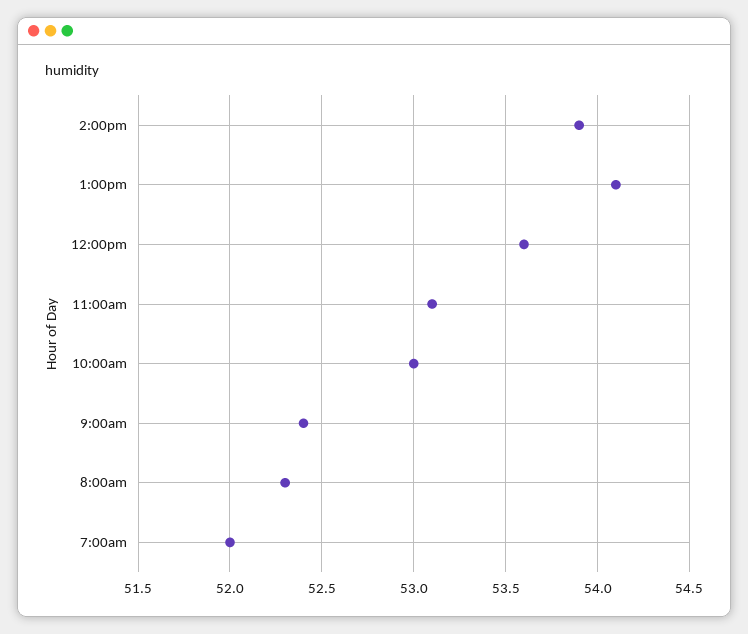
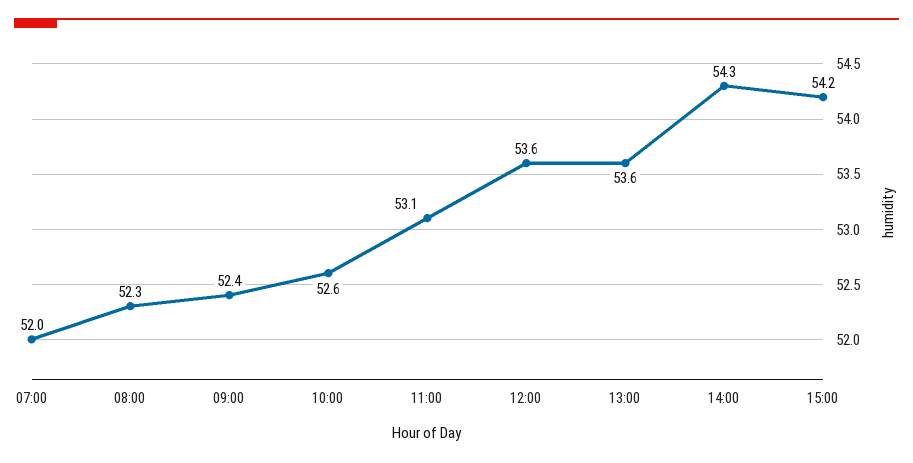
2:00pm: 53.9 -> 54.3
1:00pm: 54.1 -> 53.6
10:00am: 53 -> 52.6
15:00: none -> 54.2

